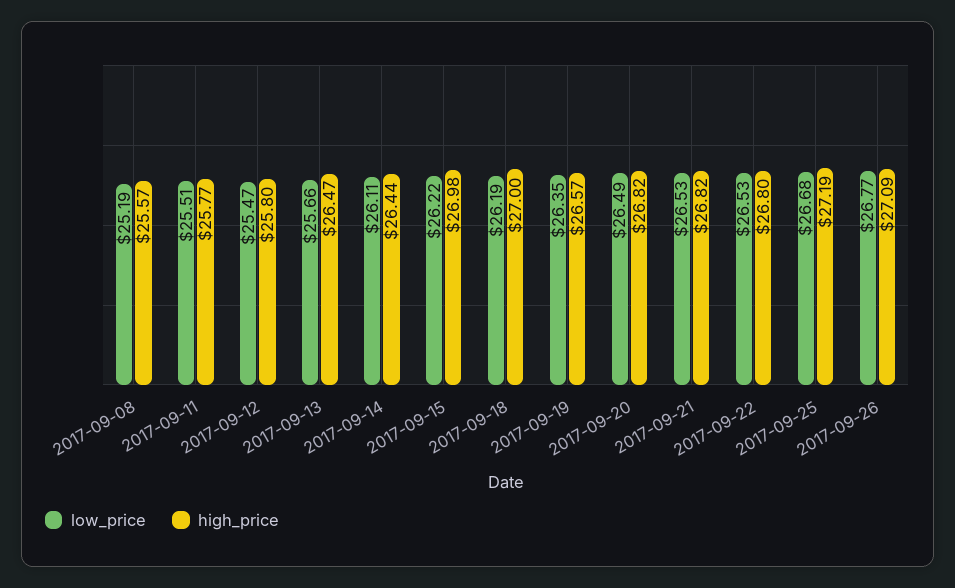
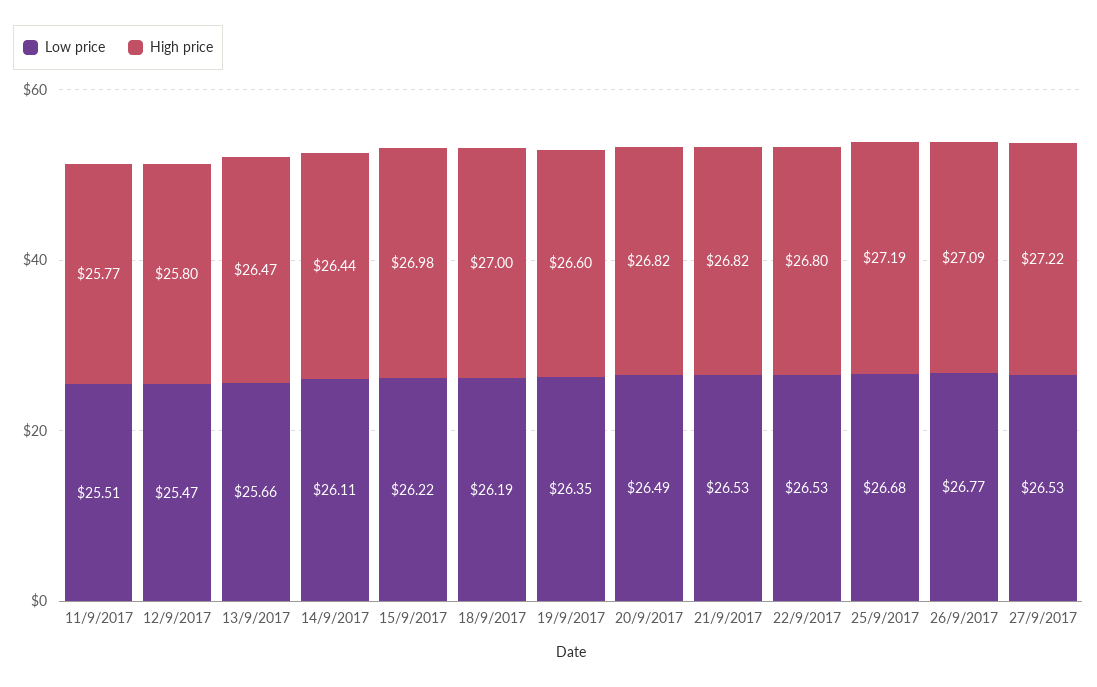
low_price, 2017-09-08: 25.19 -> none
high_price, 2017-09-08: 25.57 -> none
high_price, 2017-09-19: 26.57 -> 26.6
low_price, 27/9/2017: none -> 26.53
high_price, 27/9/2017: none -> 27.22

